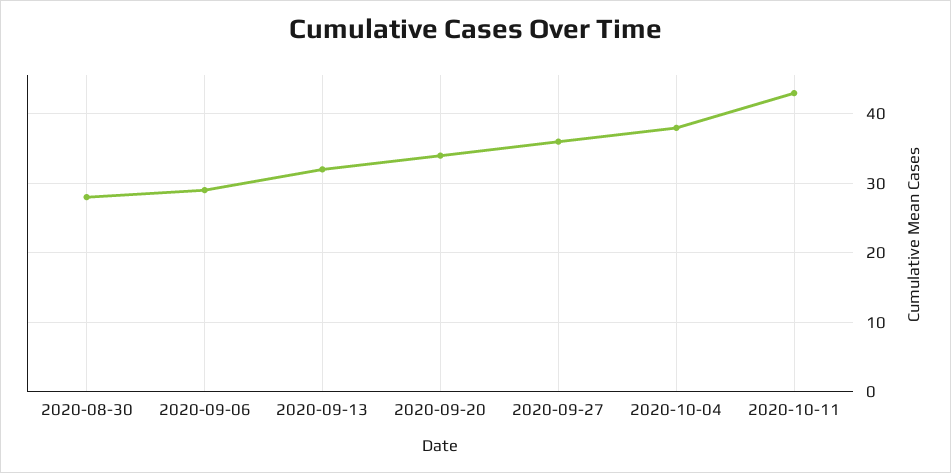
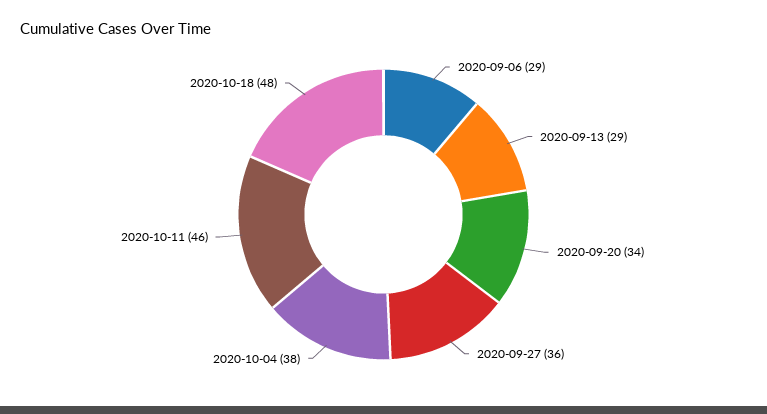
2020-08-30: 28 -> none
2020-09-13: 32 -> 29
2020-10-11: 43 -> 46
2020-10-18: none -> 48

